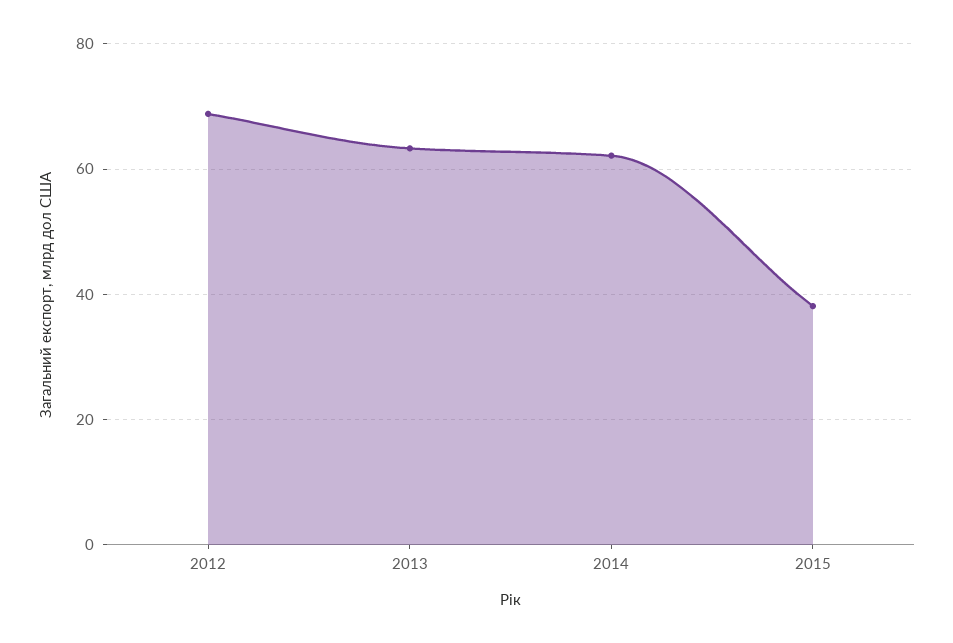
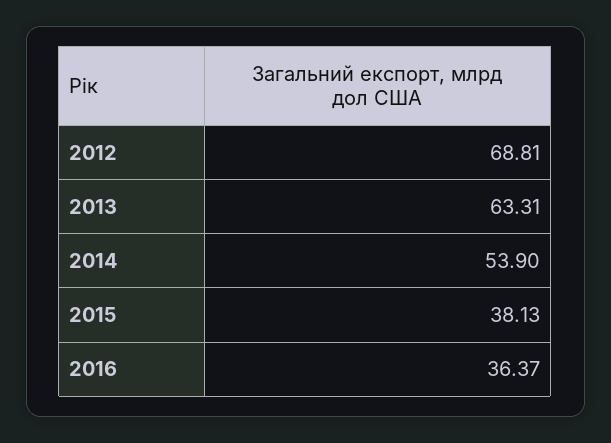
2014: 62 -> 53.9
2016: none -> 36.37

